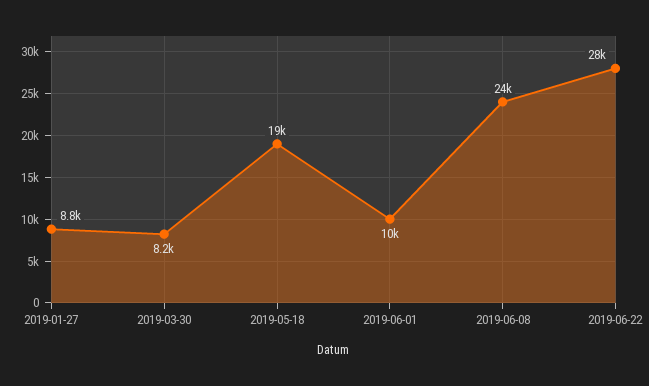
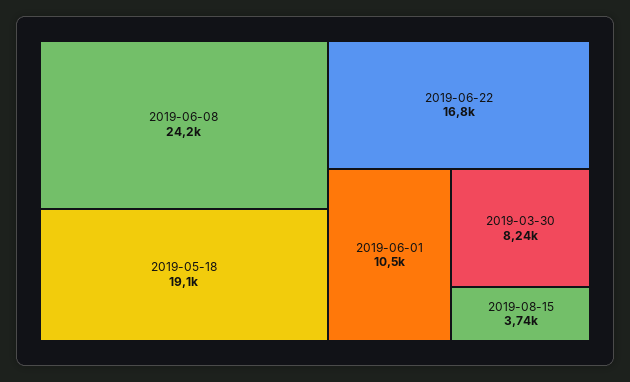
2019-01-27: 8800 -> none
2019-06-22: 28000 -> 16800
2019-08-15: none -> 3740

